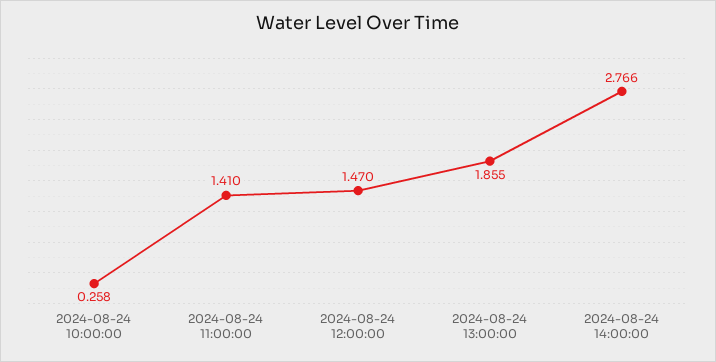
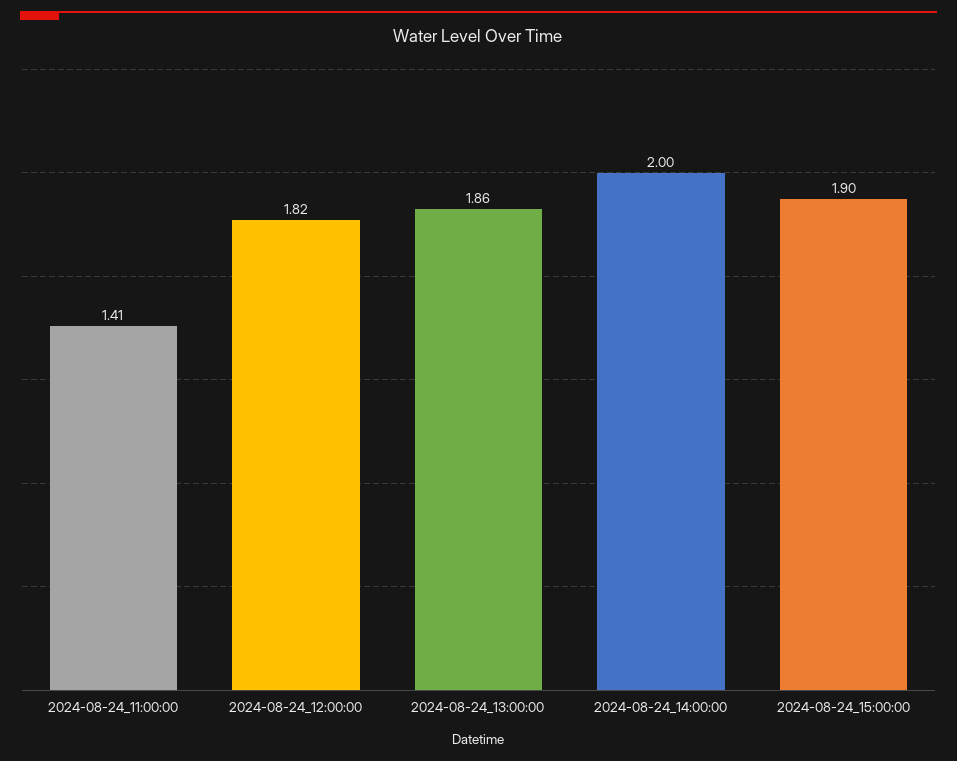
2024-08-24 10:00:00: 0.258 -> none
2024-08-24 12:00:00: 1.47 -> 1.82
2024-08-24 14:00:00: 2.766 -> 2
2024-08-24_15:00:00: none -> 1.9

